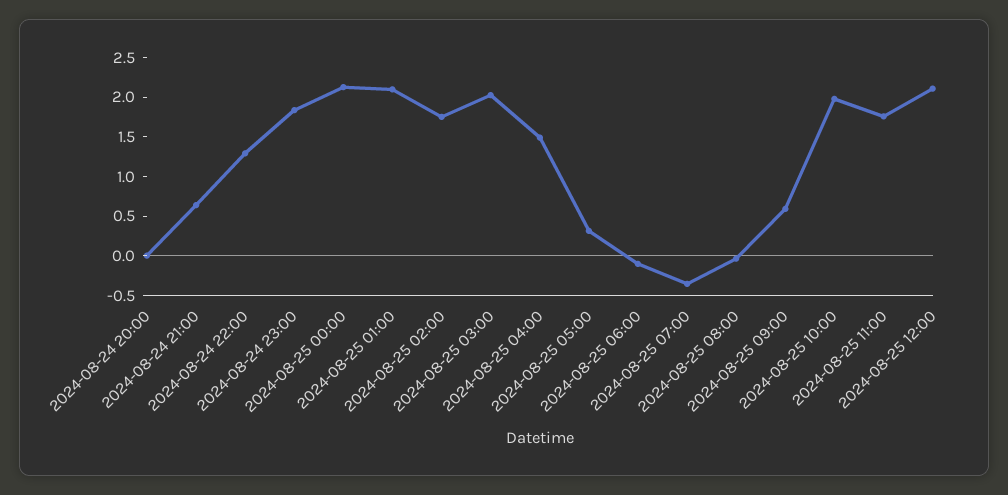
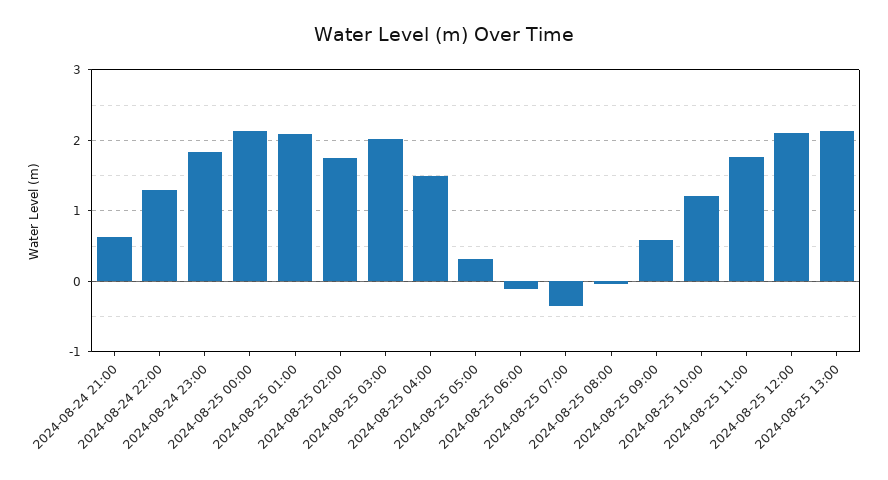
2024-08-24 20:00: 0 -> none
2024-08-25 10:00: 2 -> 1.2
2024-08-25 13:00: none -> 2.1

